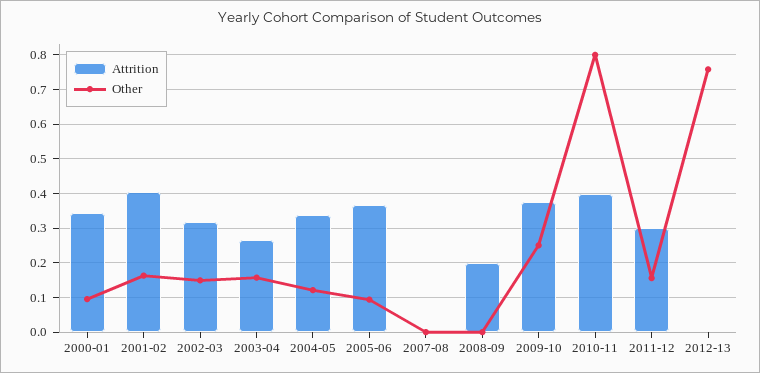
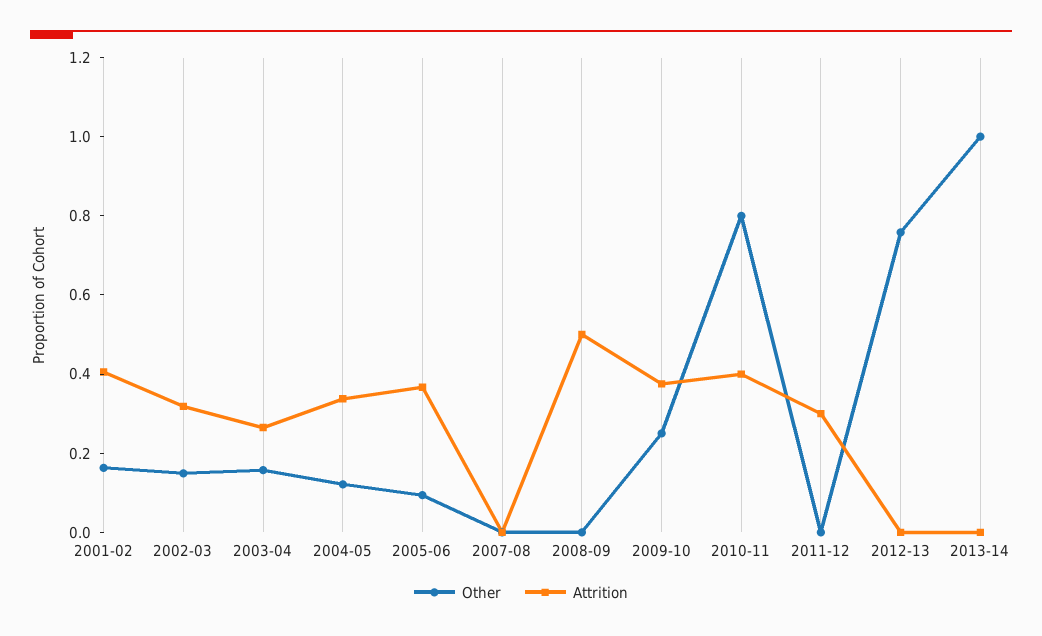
Attrition, 2000-01: 0.34 -> none
Other, 2000-01: 0.1 -> none
Attrition, 2008-09: 0.2 -> 0.5
Other, 2011-12: 0.16 -> 0
Other, 2013-14: none -> 1
Attrition, 2013-14: none -> 0

